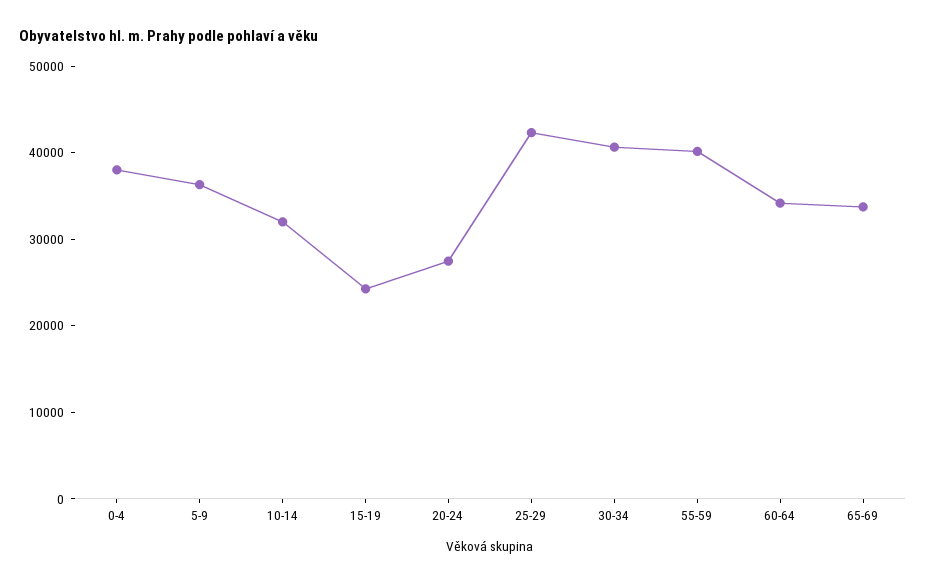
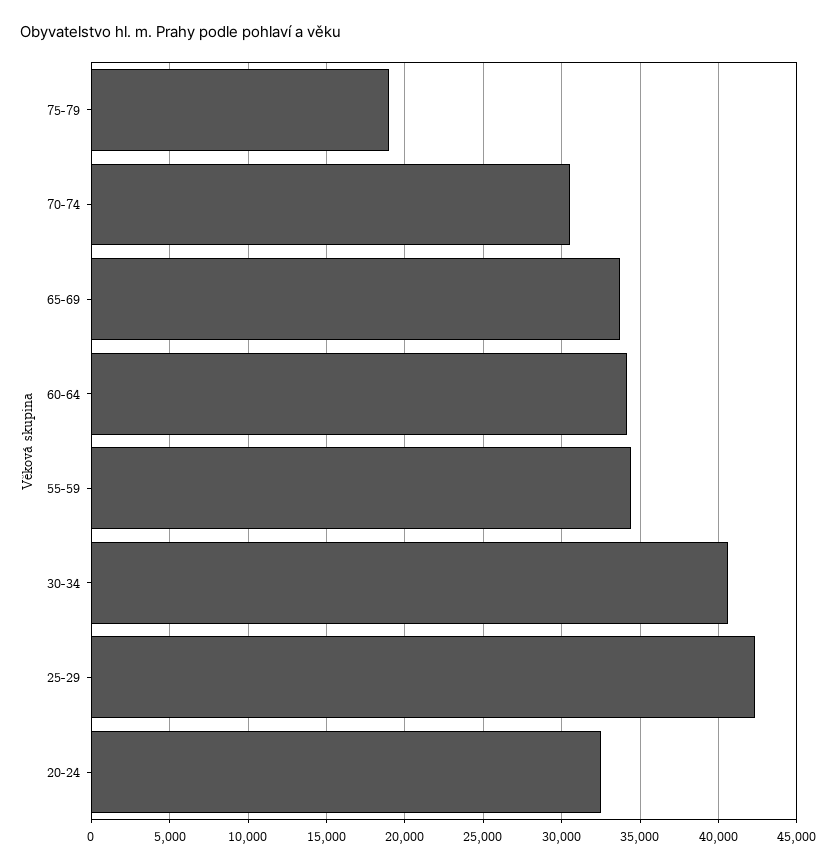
0-4: 38000 -> none
5-9: 36000 -> none
10-14: 32000 -> none
15-19: 24000 -> none
20-24: 28000 -> 32500
55-59: 40000 -> 34500
75-79: none -> 19000
70-74: none -> 30500

